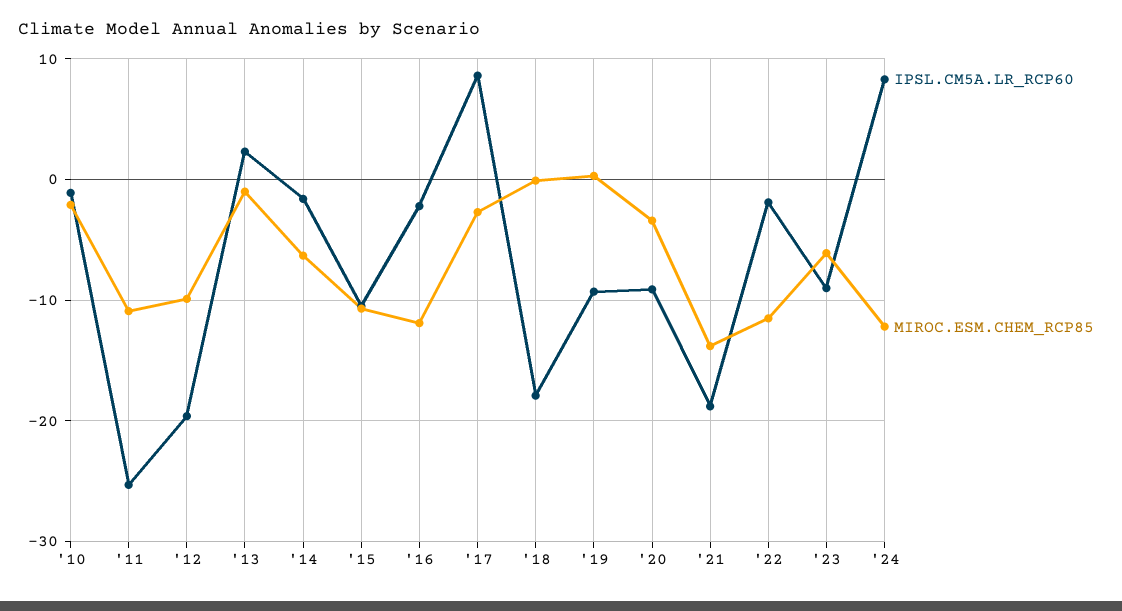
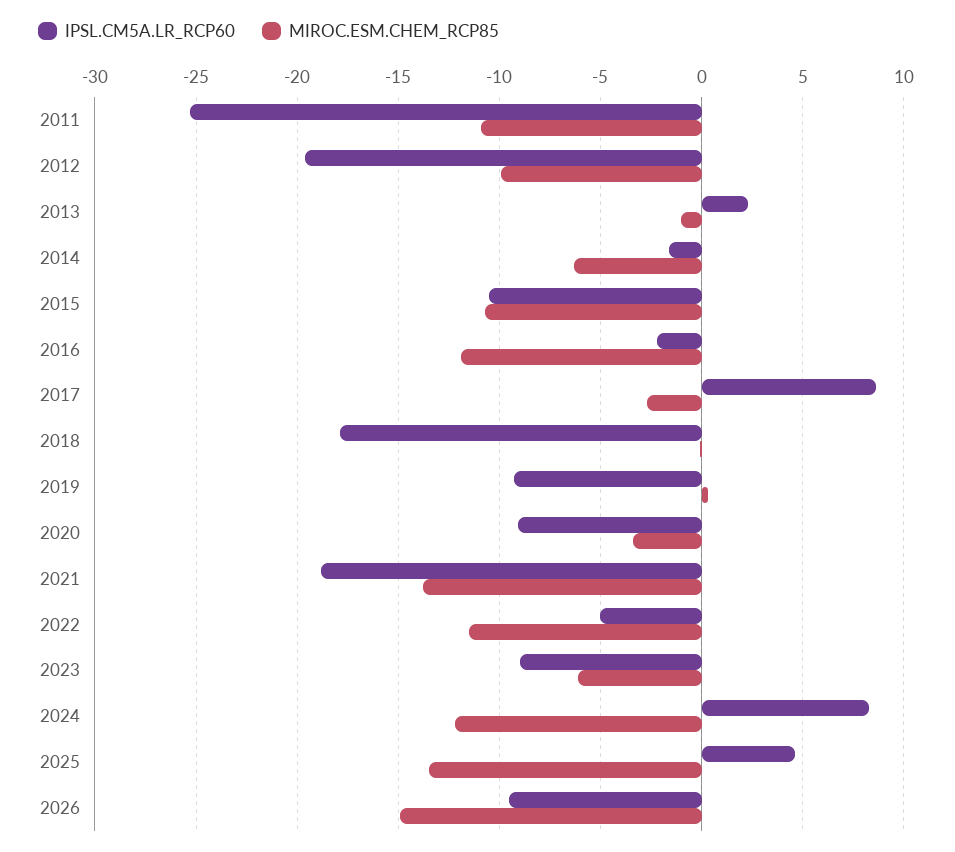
IPSL.CM5A.LR_RCP60, '10: -1 -> none
MIROC.ESM.CHEM_RCP85, '10: -2 -> none
IPSL.CM5A.LR_RCP60, '22: -2 -> -5
IPSL.CM5A.LR_RCP60, 2025: none -> 4.5
MIROC.ESM.CHEM_RCP85, 2025: none -> -13.5
IPSL.CM5A.LR_RCP60, 2026: none -> -9.5
MIROC.ESM.CHEM_RCP85, 2026: none -> -15

